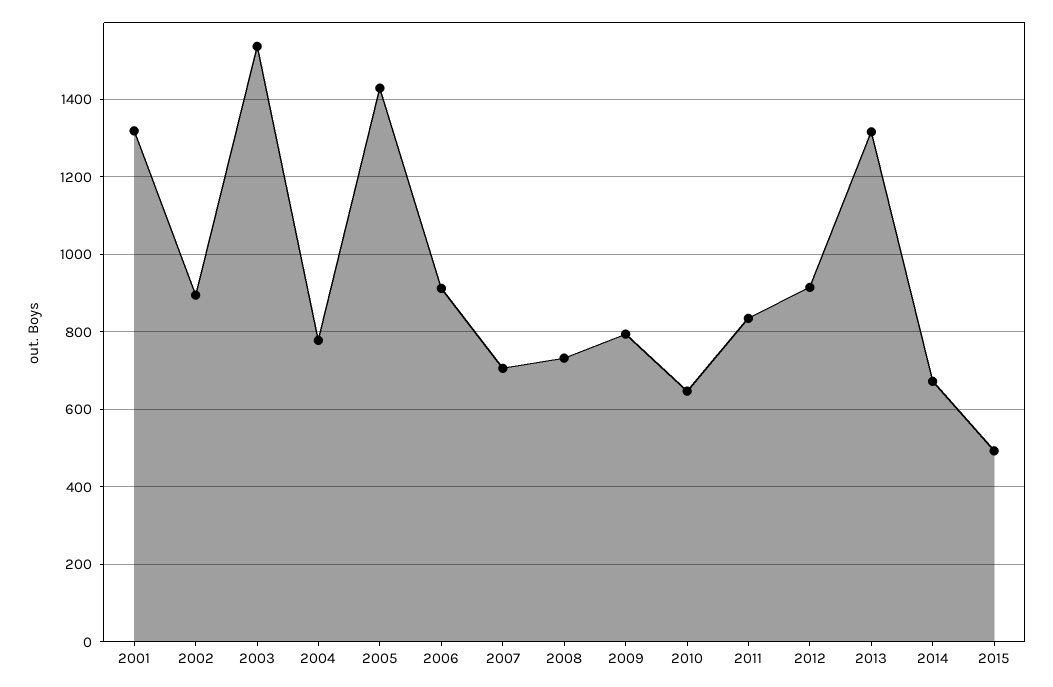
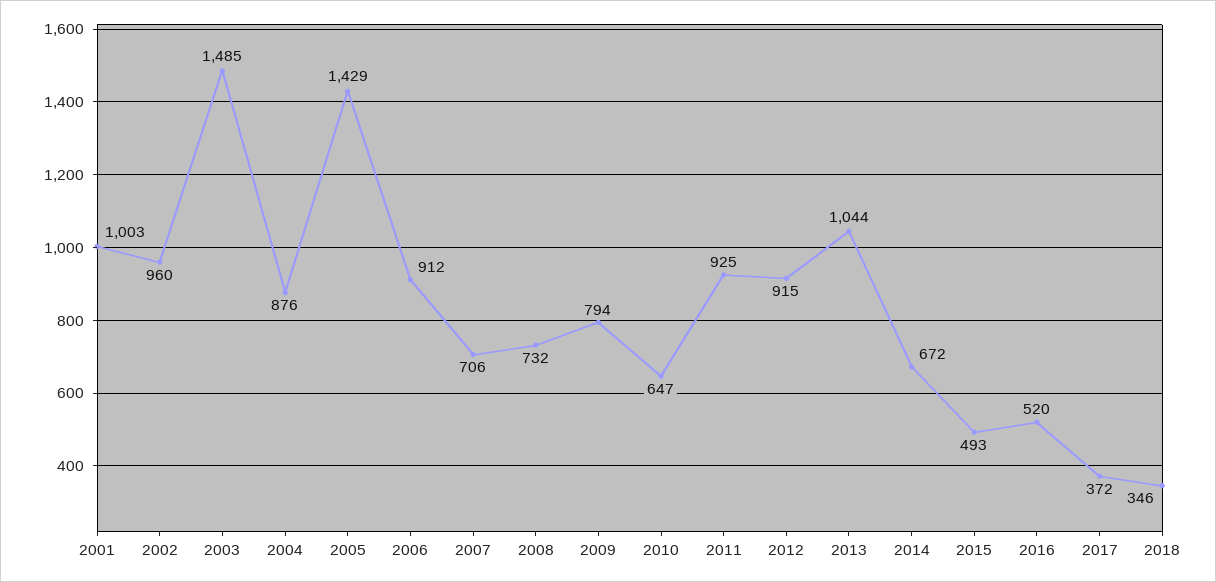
2001: 1320 -> 1003
2002: 900 -> 960
2003: 1540 -> 1485
2004: 780 -> 876
2011: 840 -> 925
2013: 1320 -> 1044
2016: none -> 520
2017: none -> 372
2018: none -> 346

